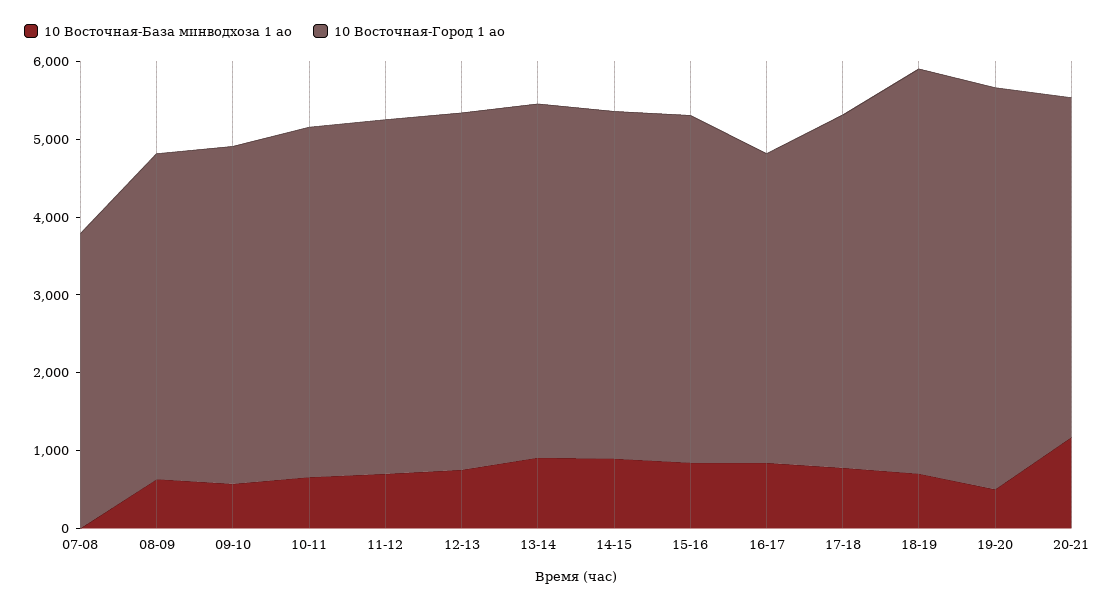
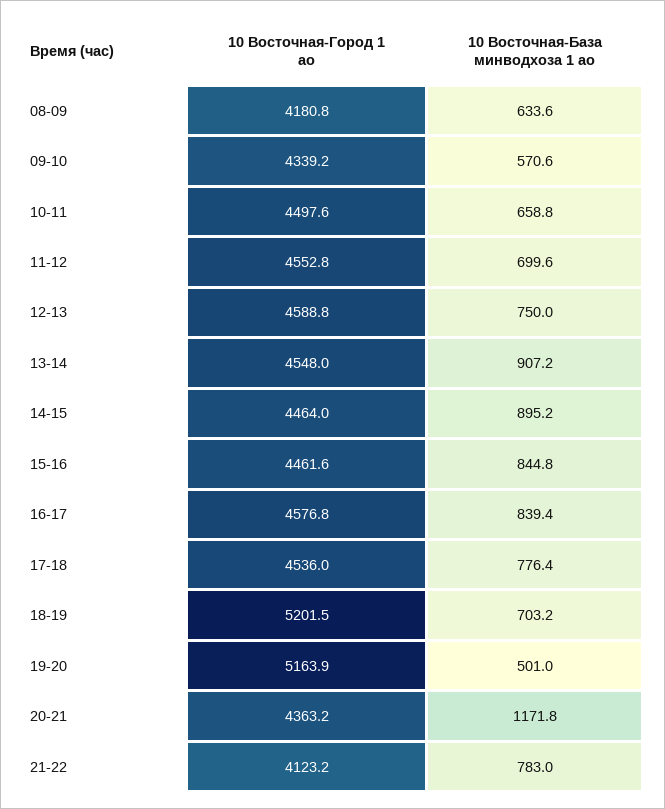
10 Восточная-База минводхоза 1 ао, 07-08: 0 -> none
10 Восточная-Город 1 ао, 07-08: 3800 -> none
10 Восточная-Город 1 ао, 16-17: 4000 -> 4576.8
10 Восточная-Город 1 ао, 21-22: none -> 4123.2
10 Восточная-База минводхоза 1 ао, 21-22: none -> 783

